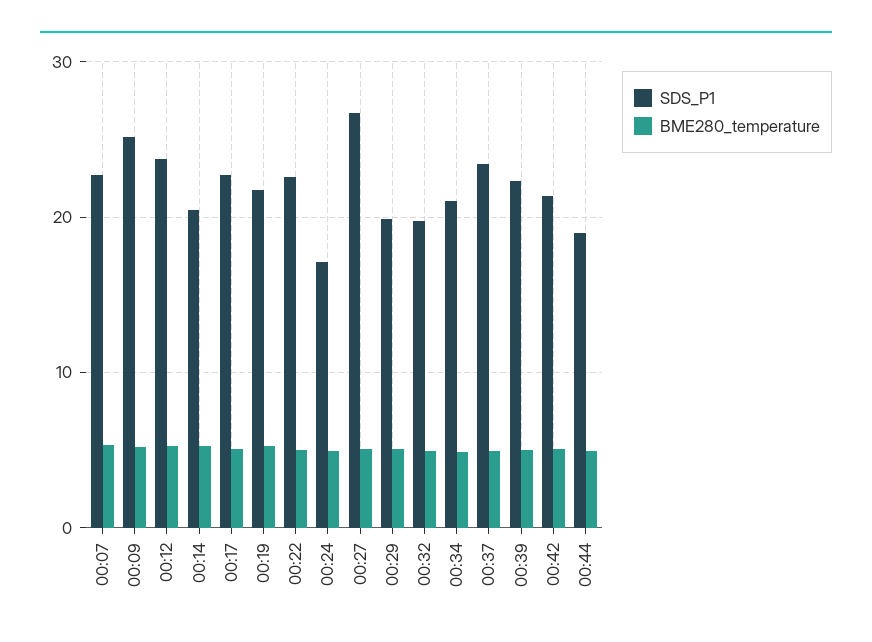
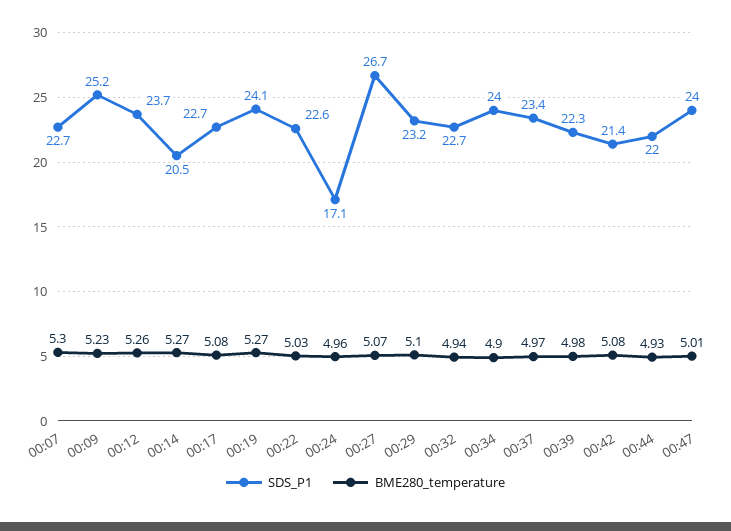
SDS_P1, 00:19: 22 -> 24.1
SDS_P1, 00:29: 20 -> 23.2
SDS_P1, 00:32: 20 -> 22.7
SDS_P1, 00:34: 21 -> 24
SDS_P1, 00:44: 19 -> 22
SDS_P1, 00:47: none -> 24
BME280_temperature, 00:47: none -> 5.01

